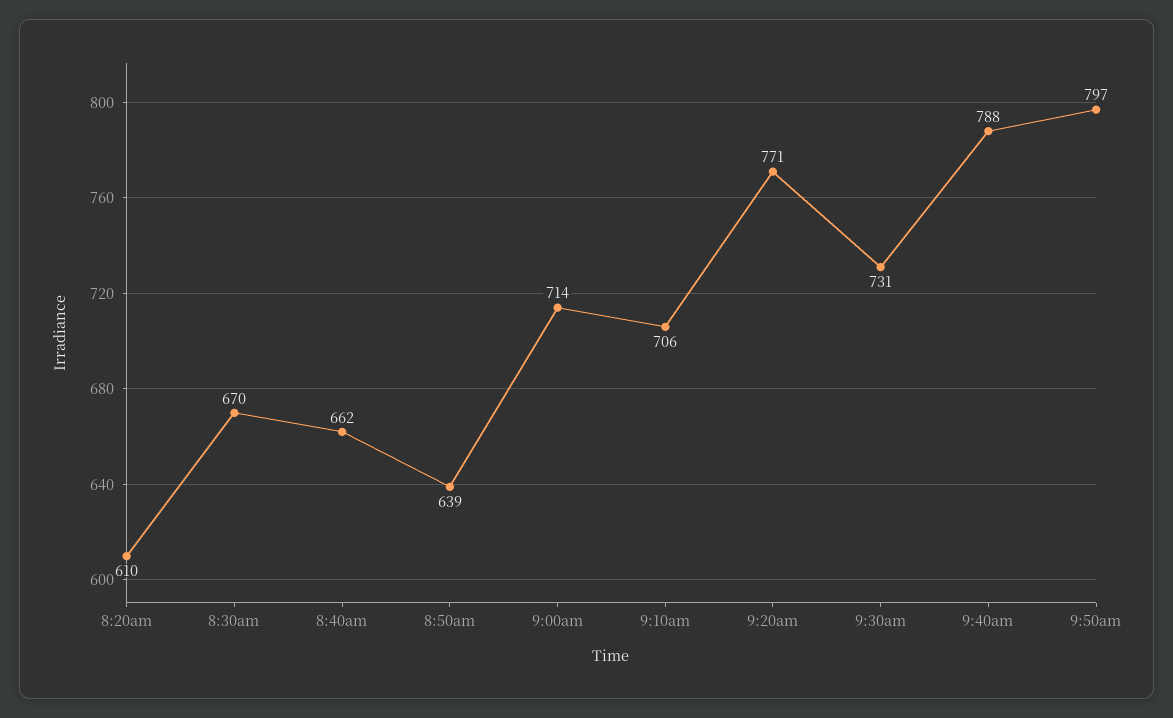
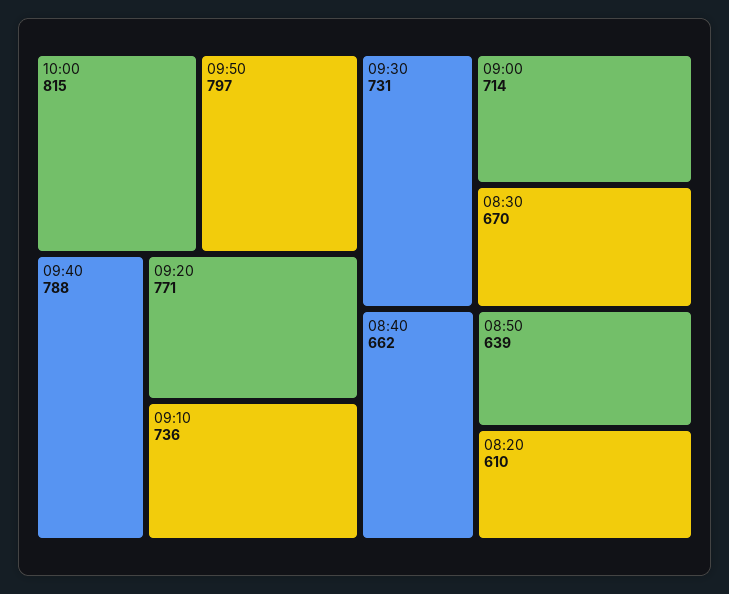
9:10am: 706 -> 736
10:00: none -> 815

